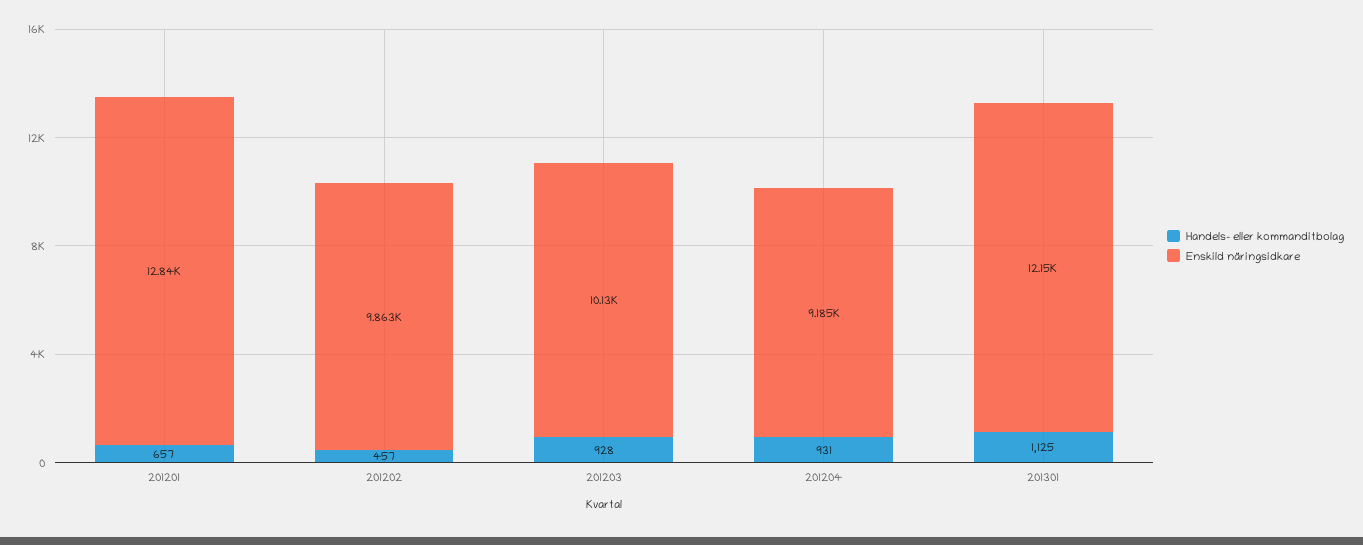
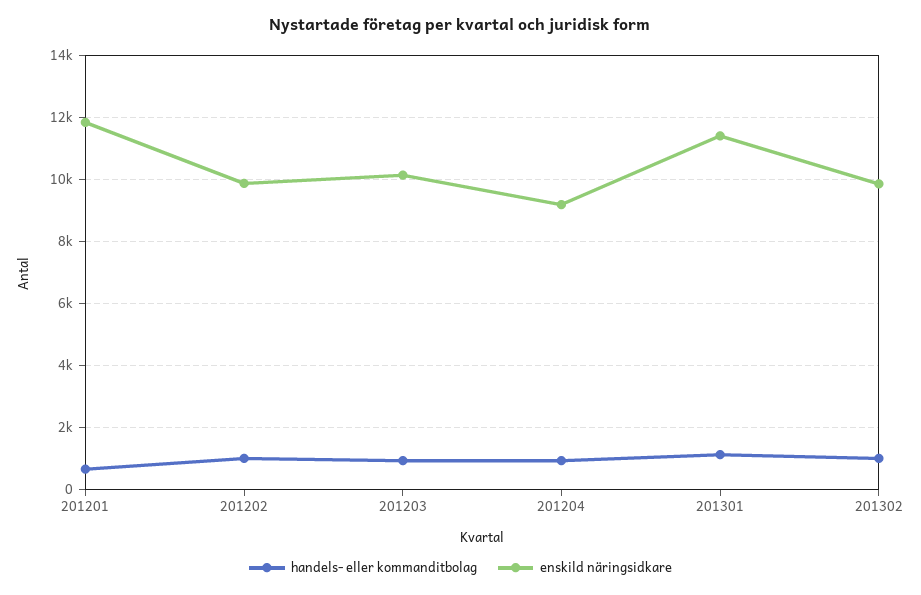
Enskild näringsidkare, 201201: 12840 -> 11800
Handels- eller kommanditbolag, 201202: 457 -> 1000
Enskild näringsidkare, 201301: 12150 -> 11400
Handels- eller kommanditbolag, 201302: none -> 1000
Enskild näringsidkare, 201302: none -> 9800

